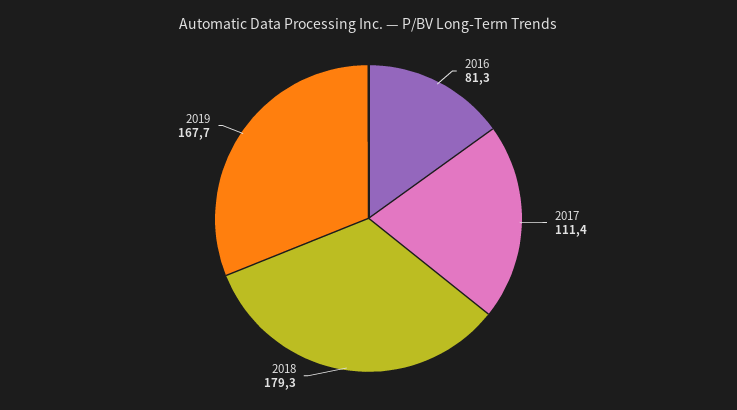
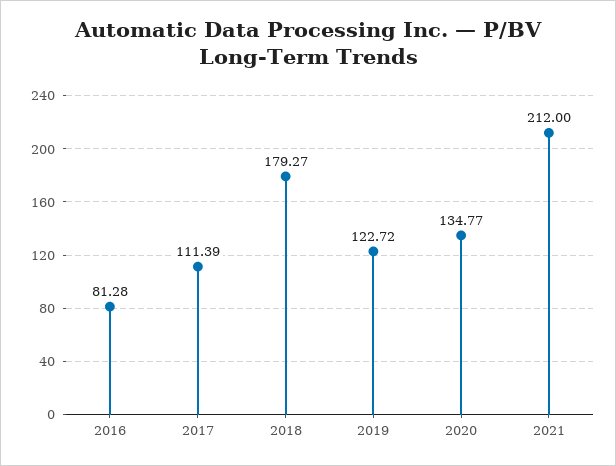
2019: 167.7 -> 122.72
2020: none -> 134.77
2021: none -> 212

